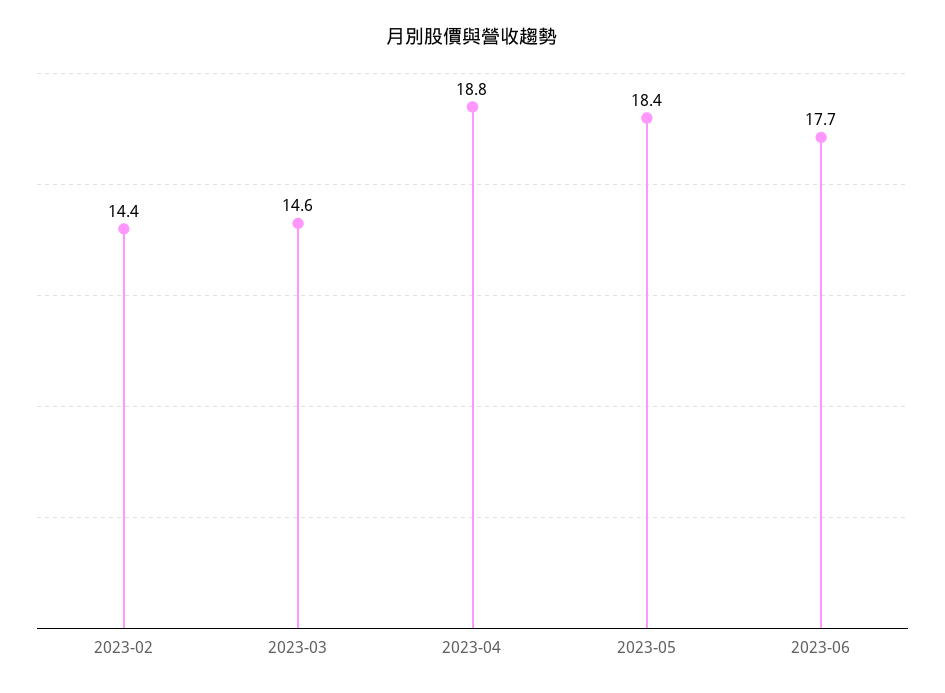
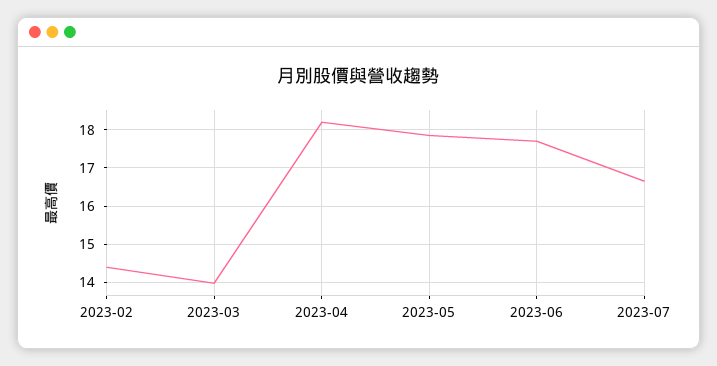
2023-03: 14.6 -> 14
2023-04: 18.8 -> 18.2
2023-05: 18.4 -> 17.8
2023-07: none -> 16.6

